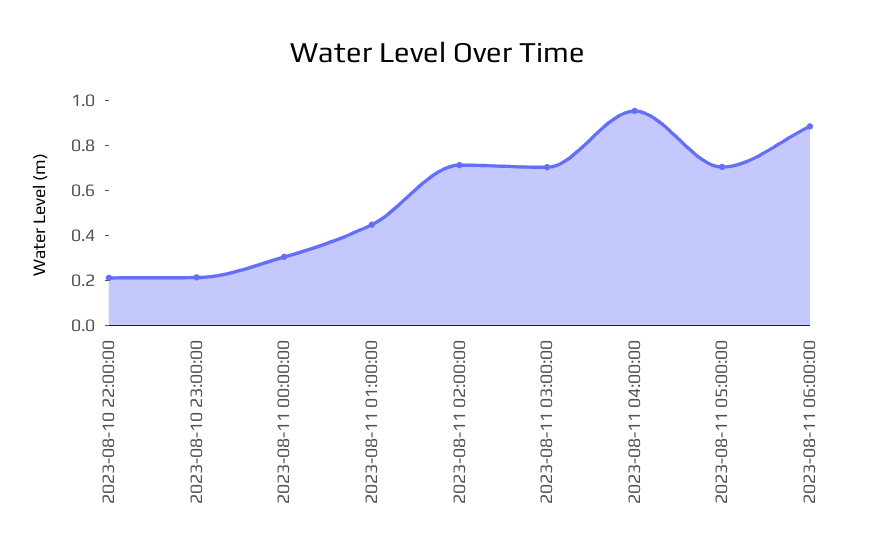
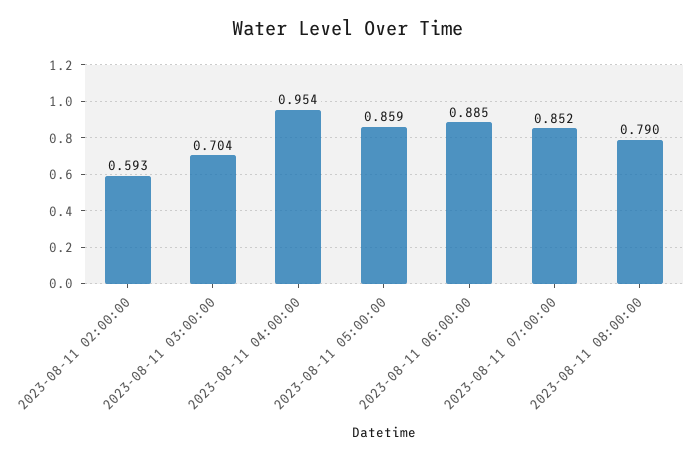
2023-08-10 22:00:00: 0.2 -> none
2023-08-10 23:00:00: 0.2 -> none
2023-08-11 00:00:00: 0.3 -> none
2023-08-11 01:00:00: 0.45 -> none
2023-08-11 02:00:00: 0.7 -> 0.593
2023-08-11 05:00:00: 0.7 -> 0.859
2023-08-11 07:00:00: none -> 0.852
2023-08-11 08:00:00: none -> 0.79

